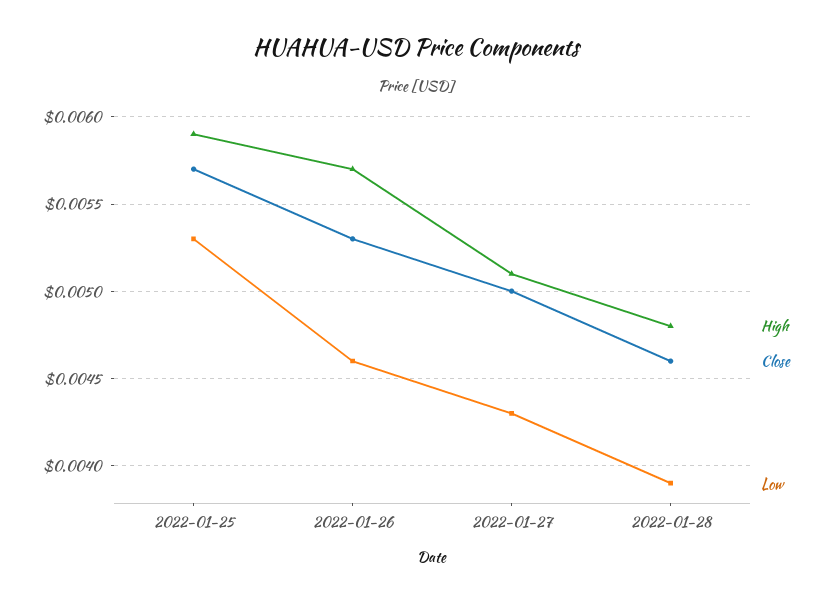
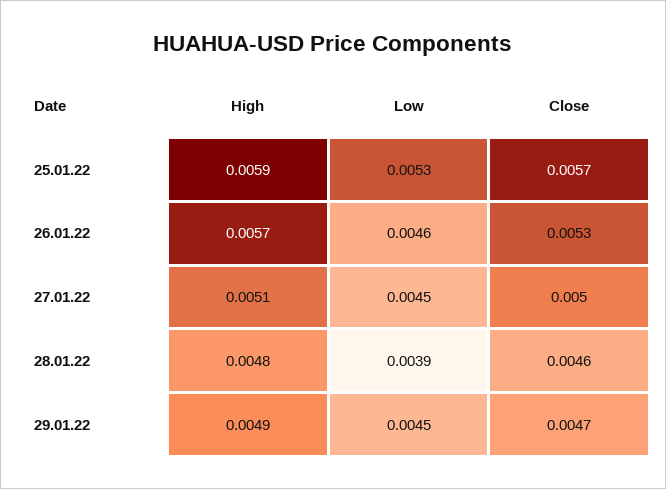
Low, 2022-01-27: 0.0043 -> 0.0045
High, 29.01.22: none -> 0.0049
Low, 29.01.22: none -> 0.0045
Close, 29.01.22: none -> 0.0047

